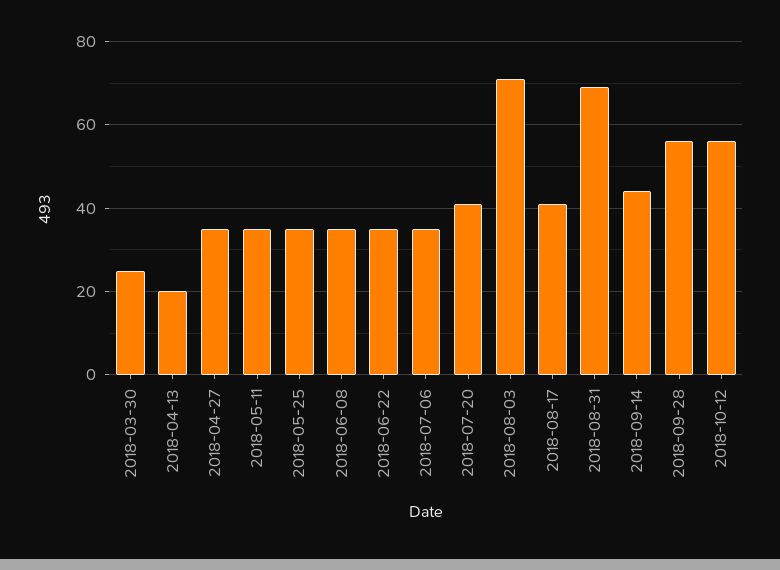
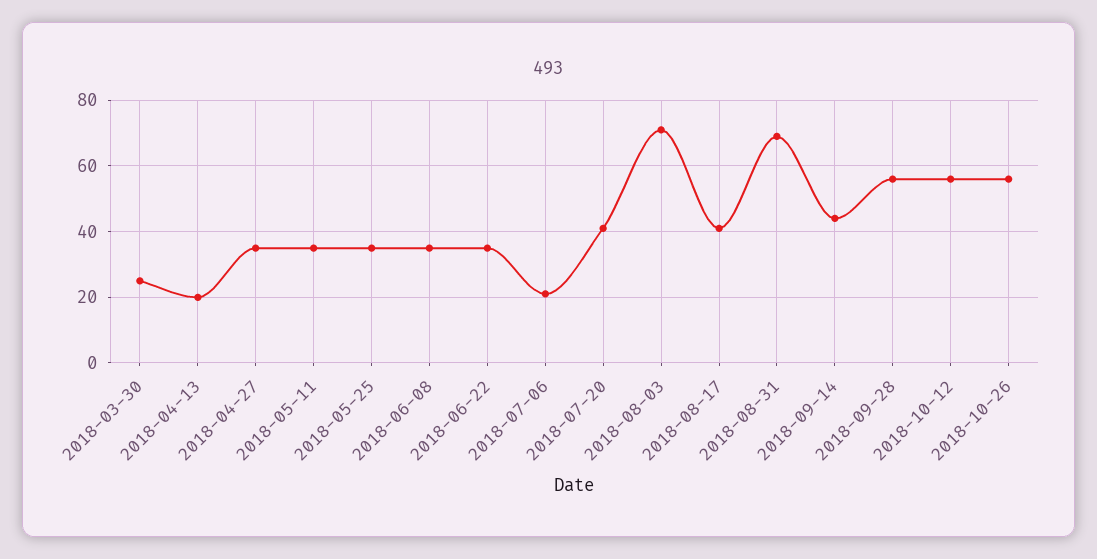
2018-07-06: 35 -> 20
2018-10-26: none -> 55

